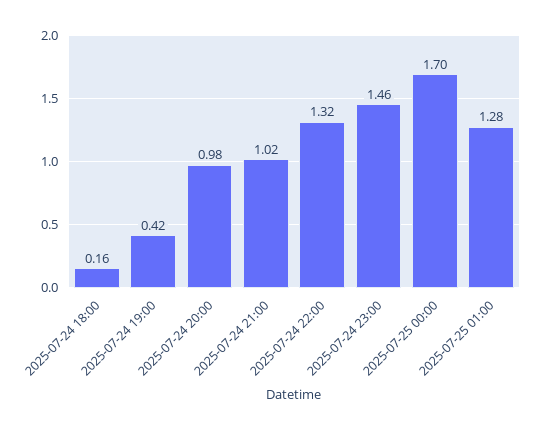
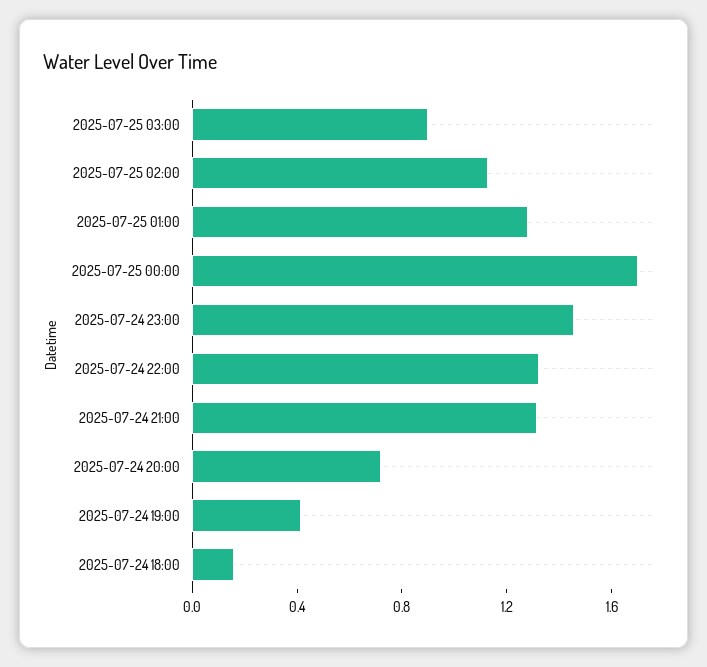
2025-07-24 20:00: 0.98 -> 0.7
2025-07-24 21:00: 1.02 -> 1.3
2025-07-25 03:00: none -> 0.9
2025-07-25 02:00: none -> 1.1

